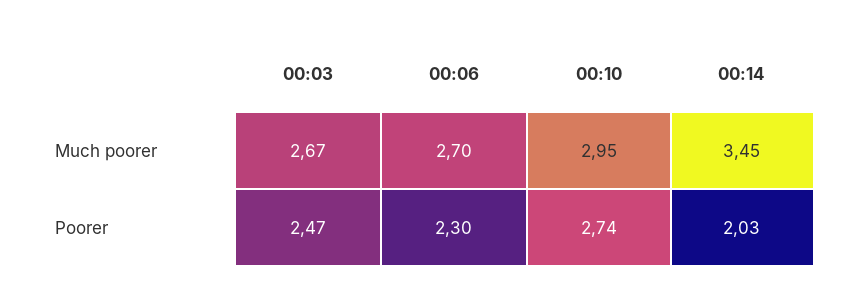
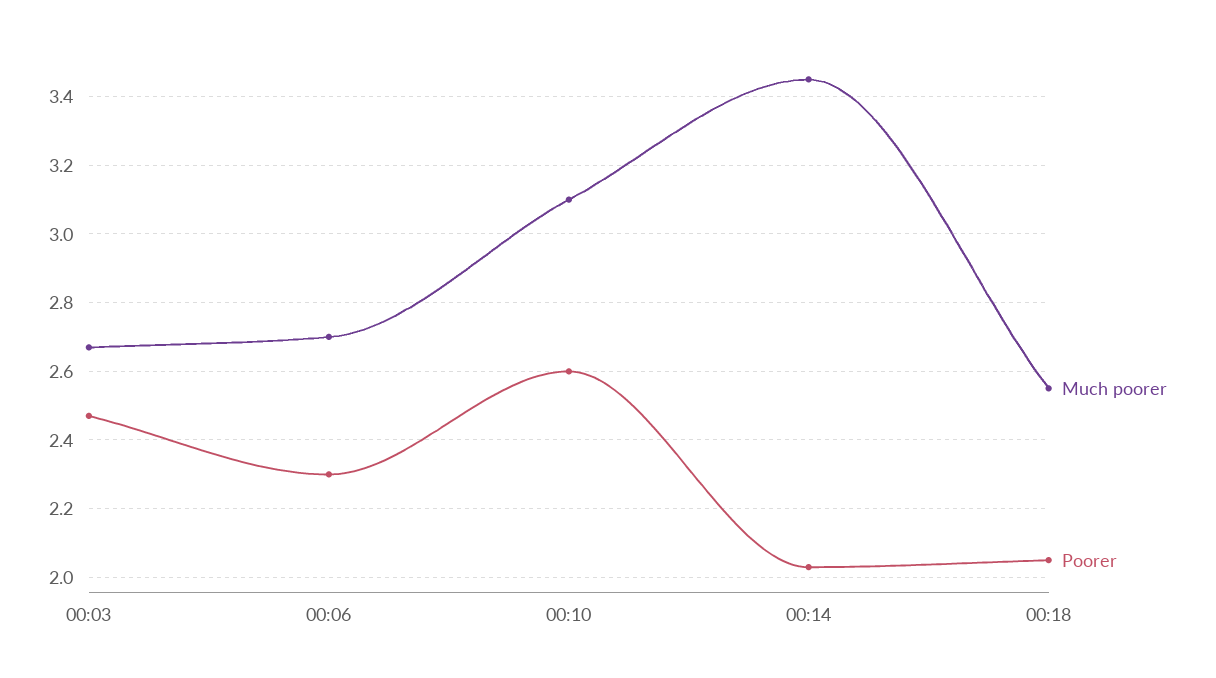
Much poorer, 00:10: 2.95 -> 3.1
Poorer, 00:10: 2.74 -> 2.6
Much poorer, 00:18: none -> 2.55
Poorer, 00:18: none -> 2.05

